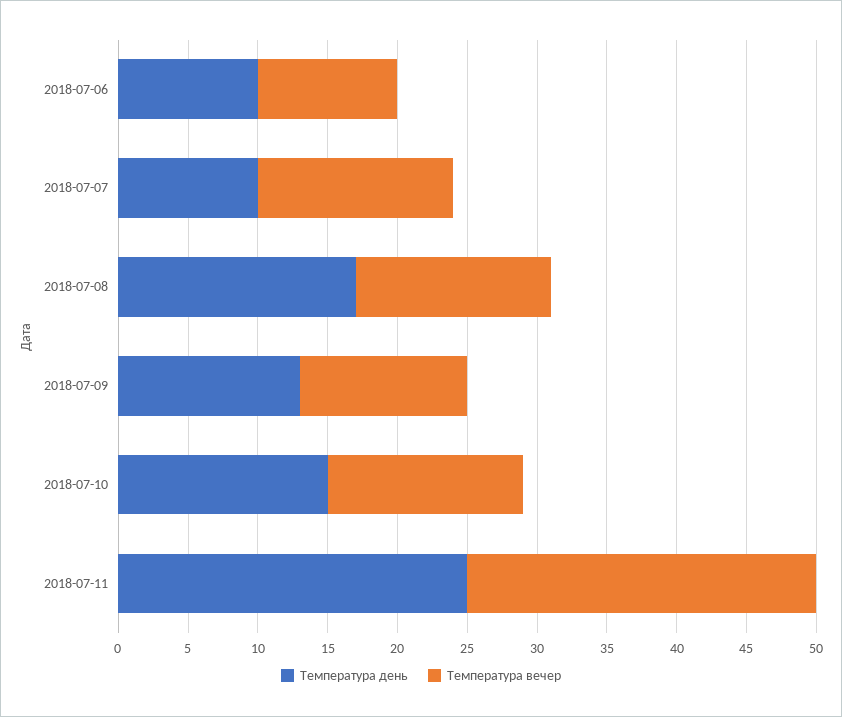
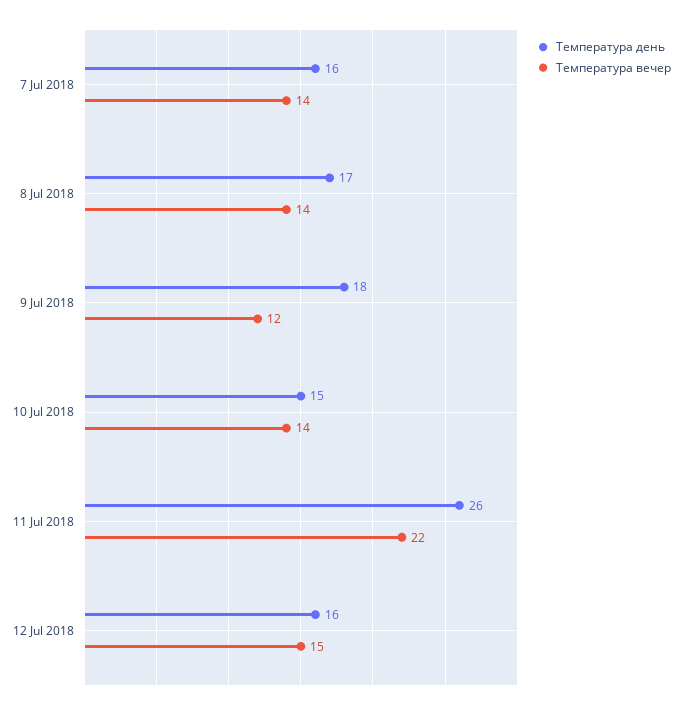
Температура день, 2018-07-06: 10 -> none
Температура вечер, 2018-07-06: 10 -> none
Температура день, 2018-07-07: 10 -> 16
Температура день, 2018-07-09: 13 -> 18
Температура день, 2018-07-11: 25 -> 26
Температура вечер, 2018-07-11: 25 -> 22
Температура день, 12 Jul 2018: none -> 16
Температура вечер, 12 Jul 2018: none -> 15

